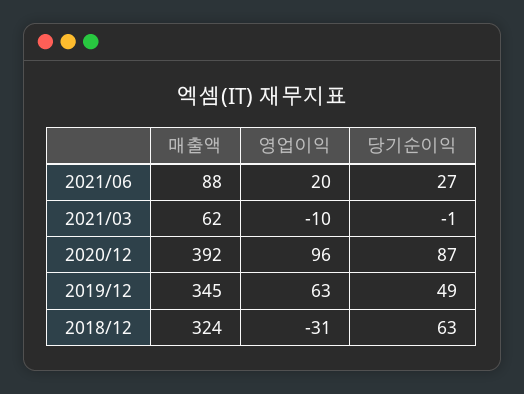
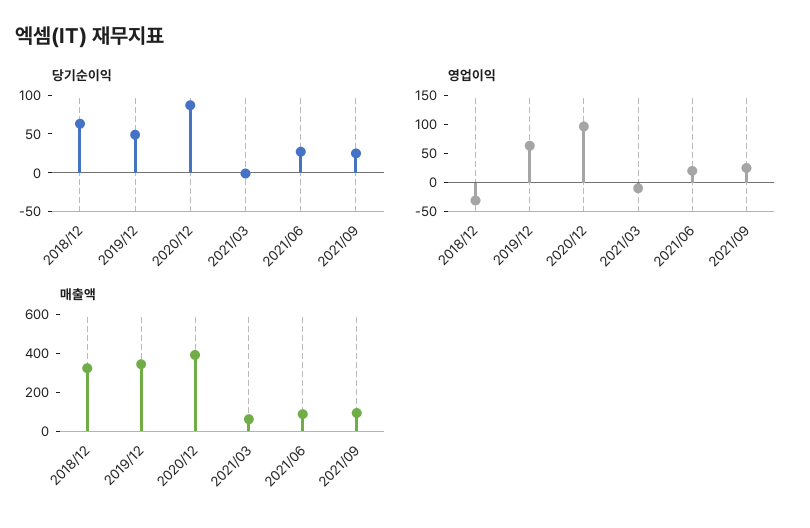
당기순이익, 2021/09: none -> 25
영업이익, 2021/09: none -> 25
매출액, 2021/09: none -> 100

